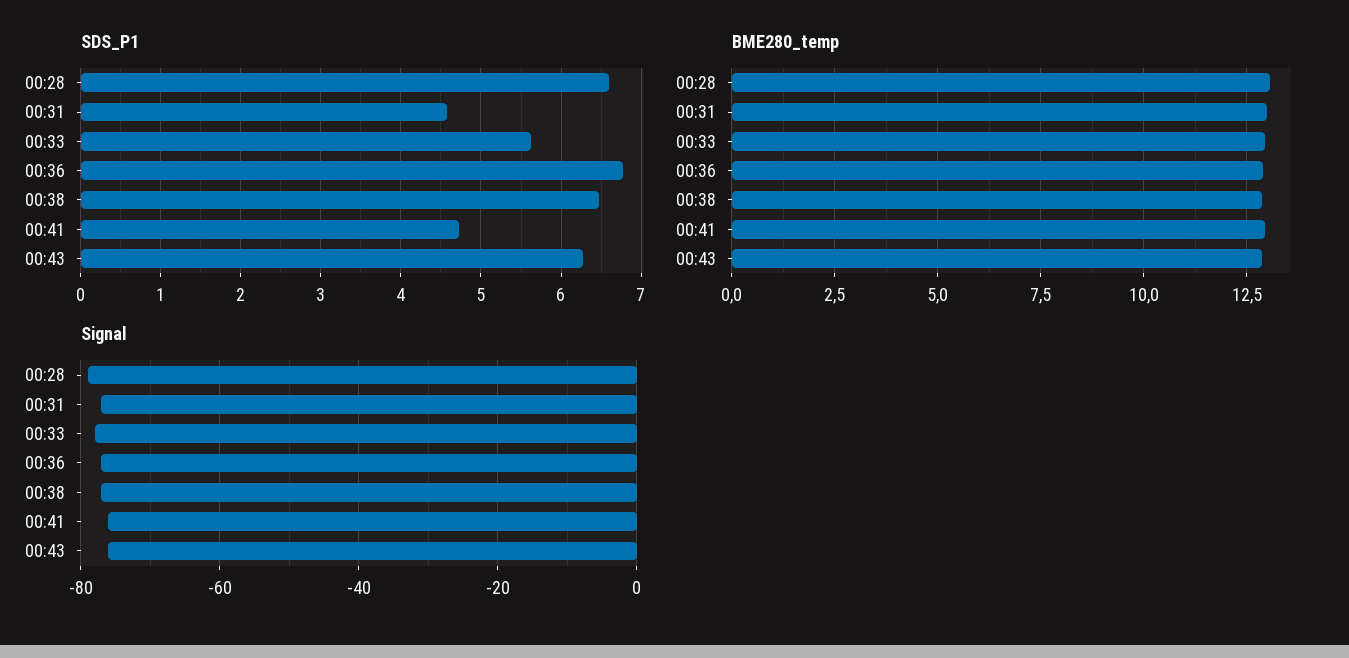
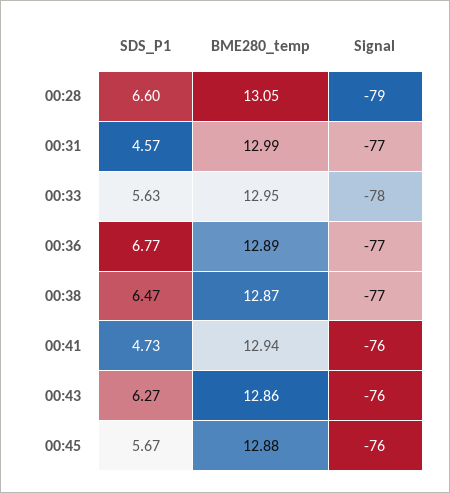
SDS_P1, 00:45: none -> 5.67
BME280_temp, 00:45: none -> 12.88
Signal, 00:45: none -> -76

